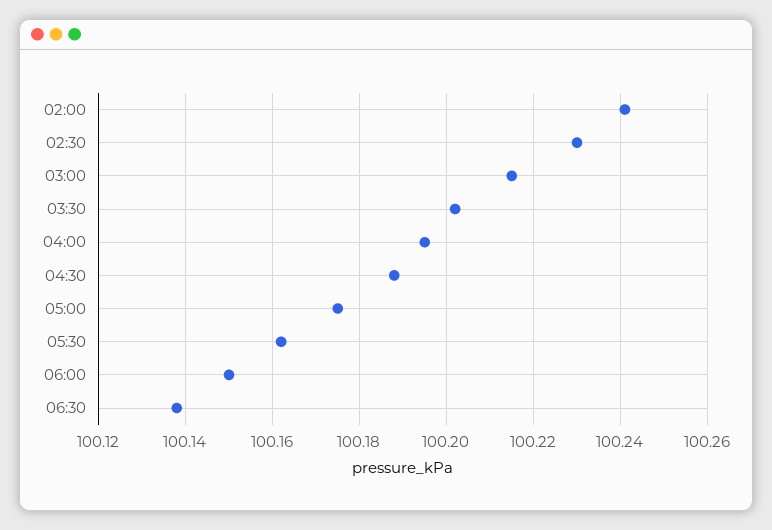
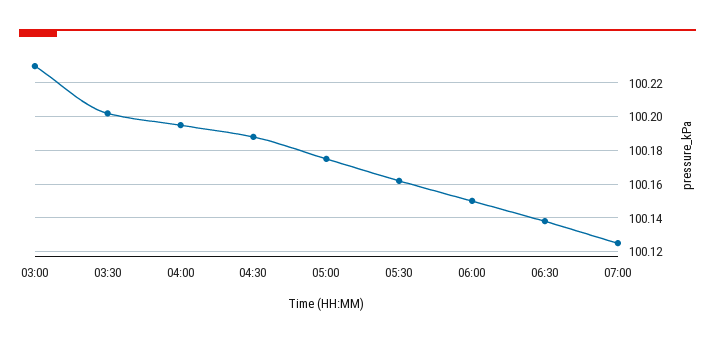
02:00: 100.24 -> none
02:30: 100.23 -> none
03:00: 100.215 -> 100.23
07:00: none -> 100.125

